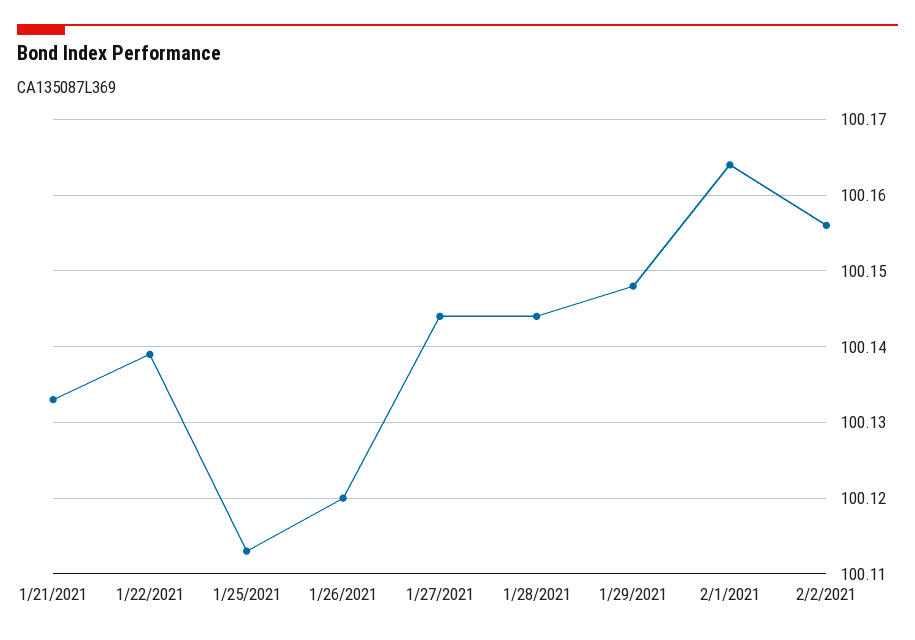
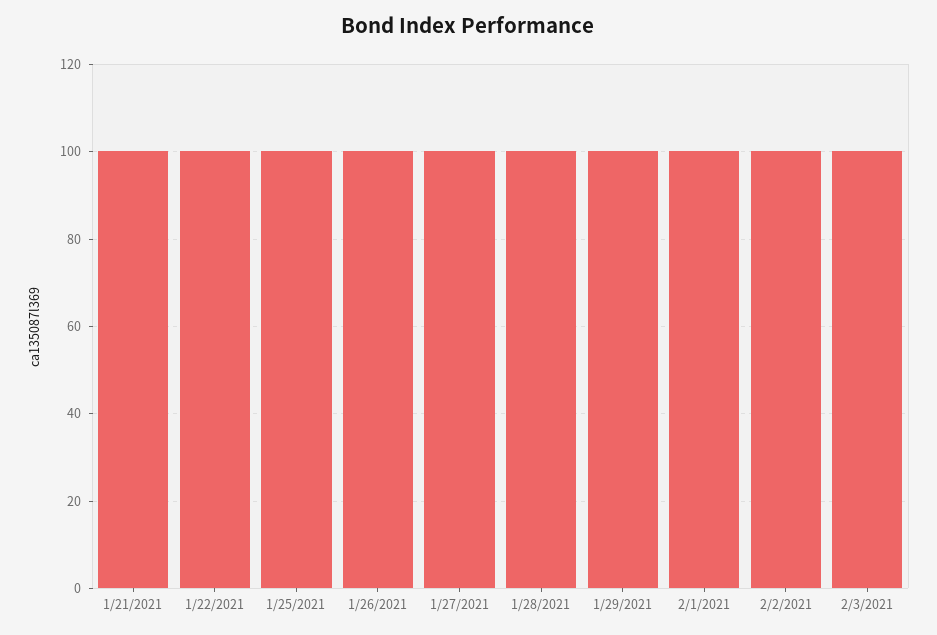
2/3/2021: none -> 100

